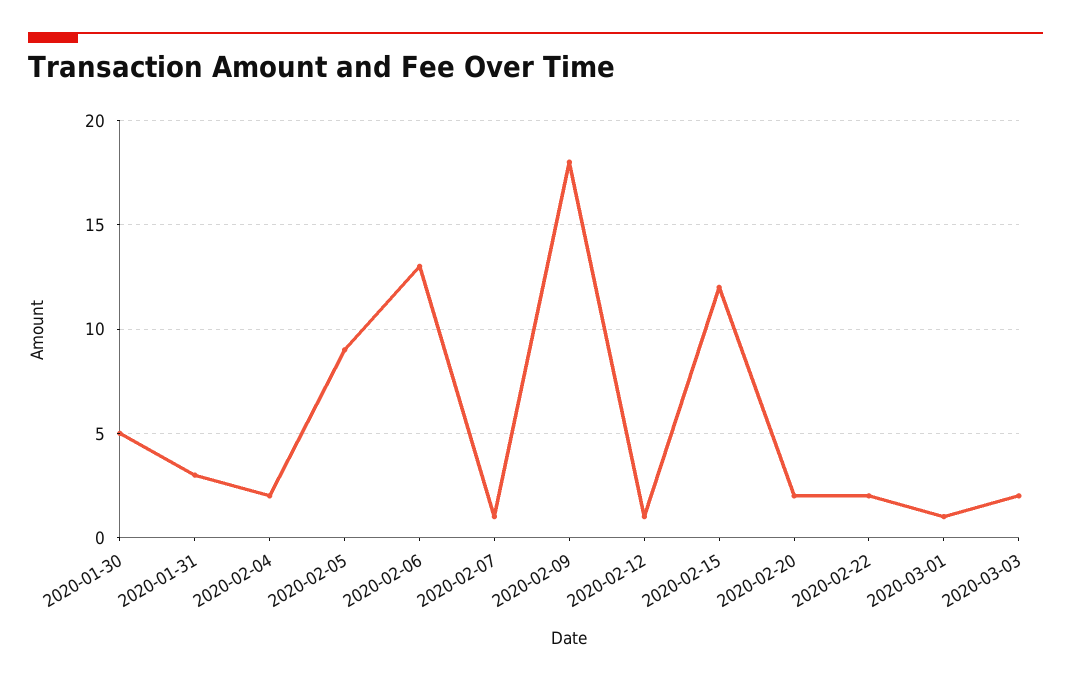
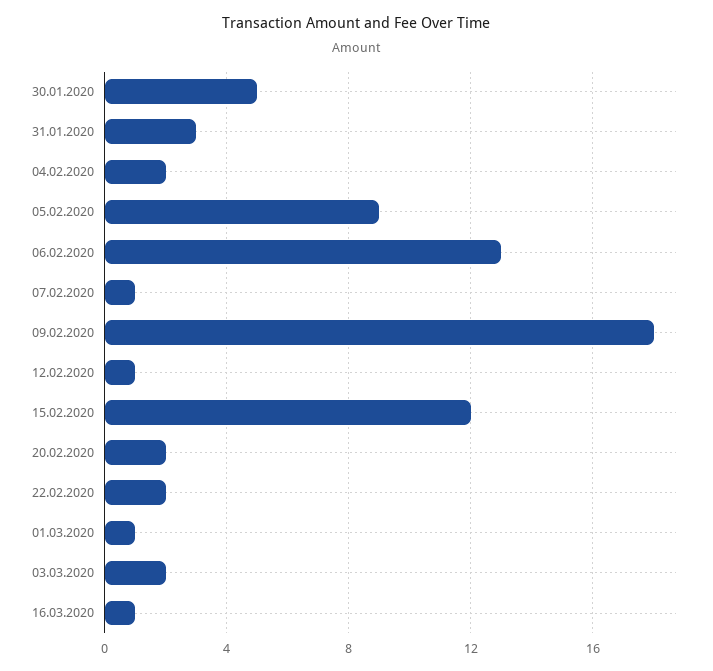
16.03.2020: none -> 1

